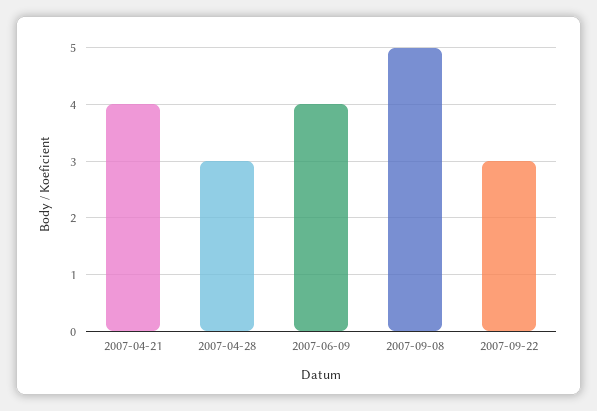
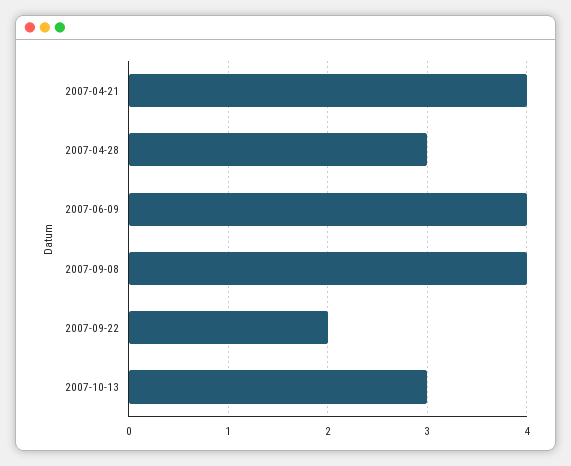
2007-09-08: 5 -> 4
2007-09-22: 3 -> 2
2007-10-13: none -> 3

